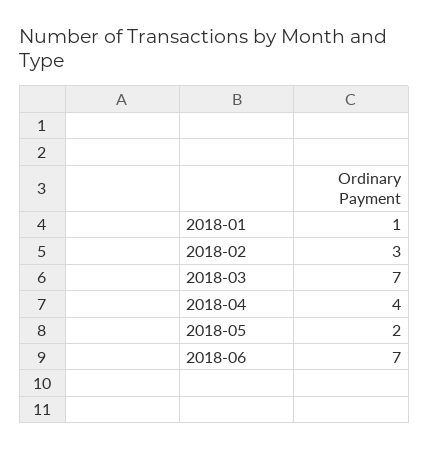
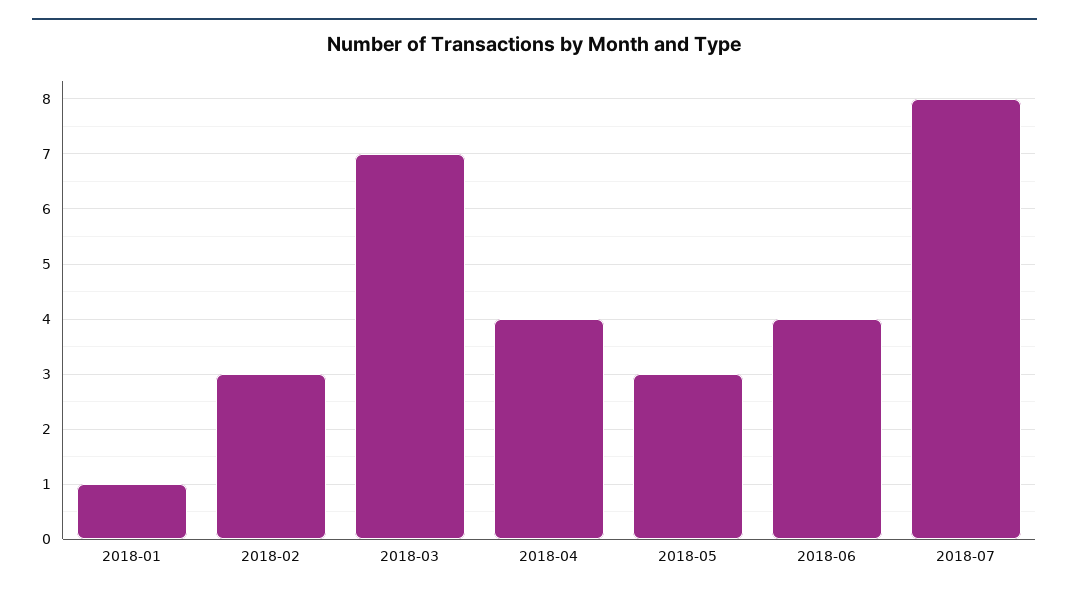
2018-05: 2 -> 3
2018-06: 7 -> 4
2018-07: none -> 8

